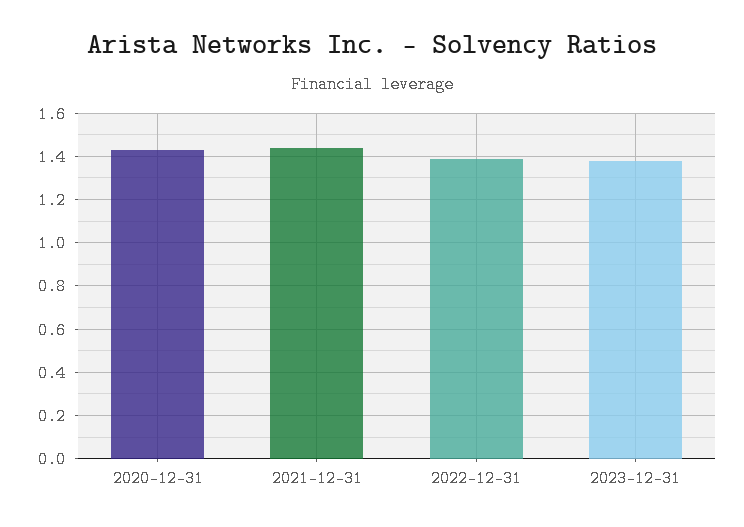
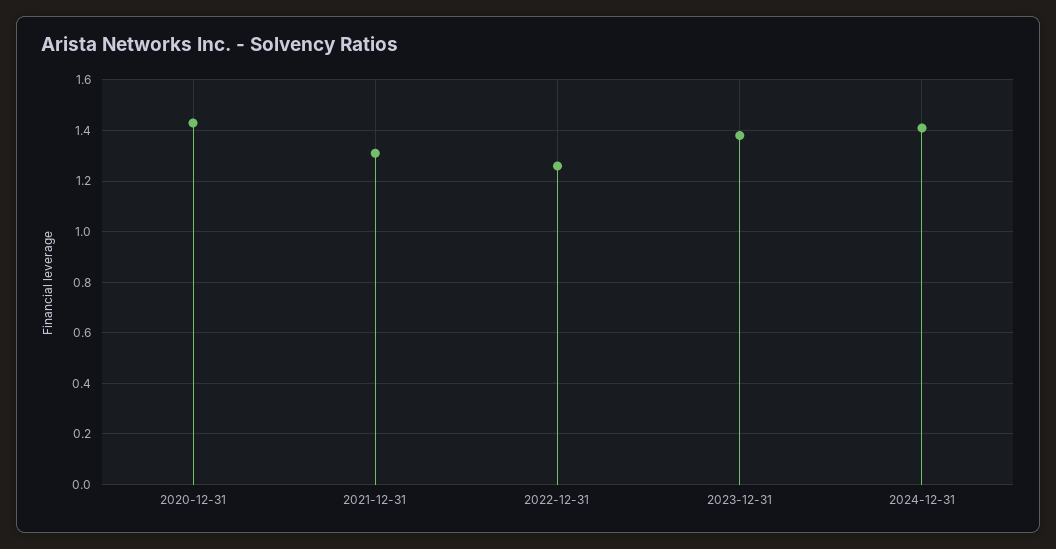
2021-12-31: 1.45 -> 1.3
2022-12-31: 1.4 -> 1.25
2024-12-31: none -> 1.4

